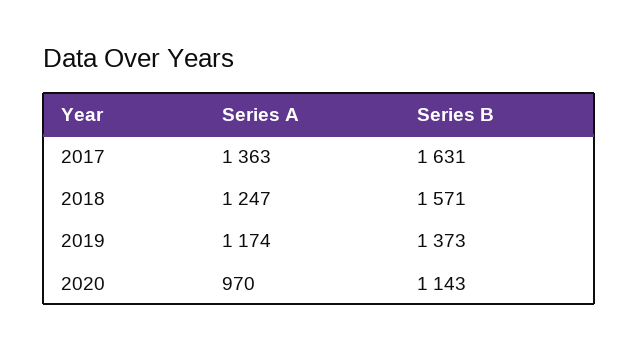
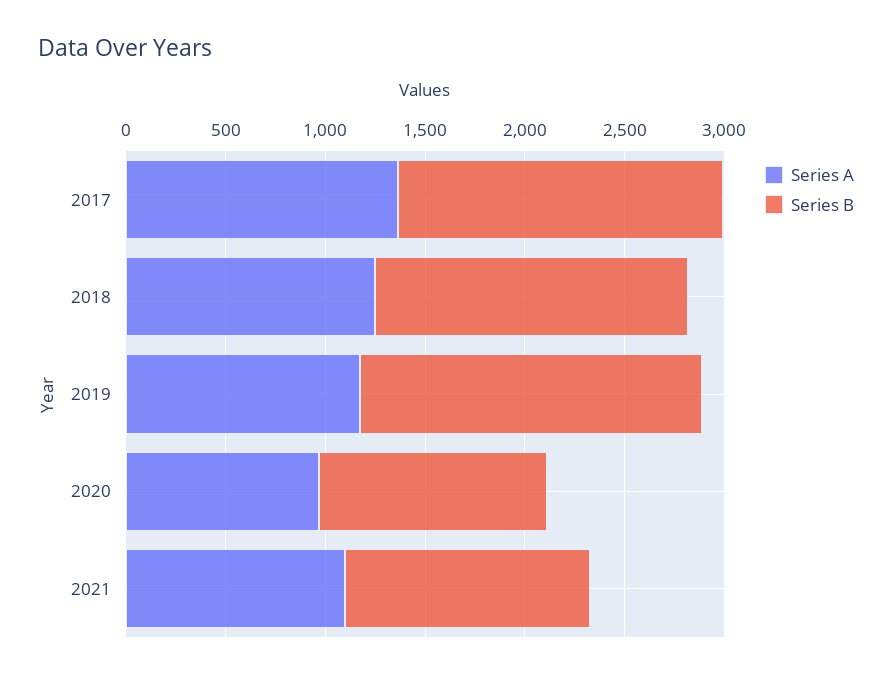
Series B, 2019: 1373 -> 1700
Series A, 2021: none -> 1100
Series B, 2021: none -> 1200

